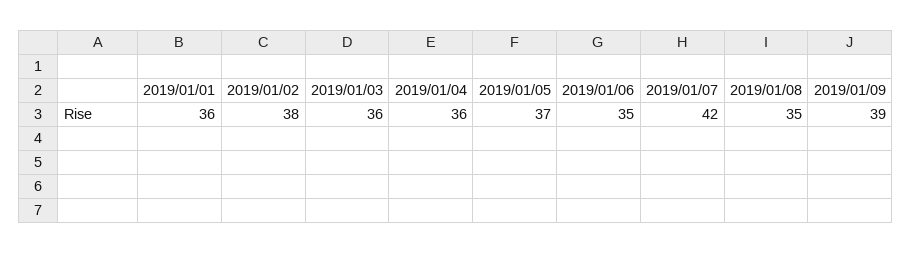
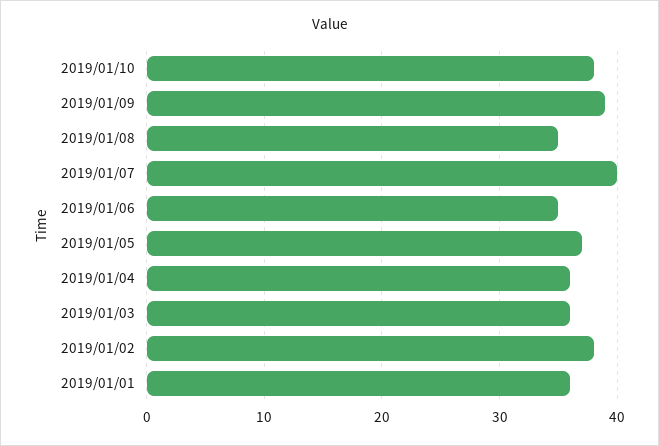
2019/01/07: 42 -> 40
2019/01/10: none -> 38

